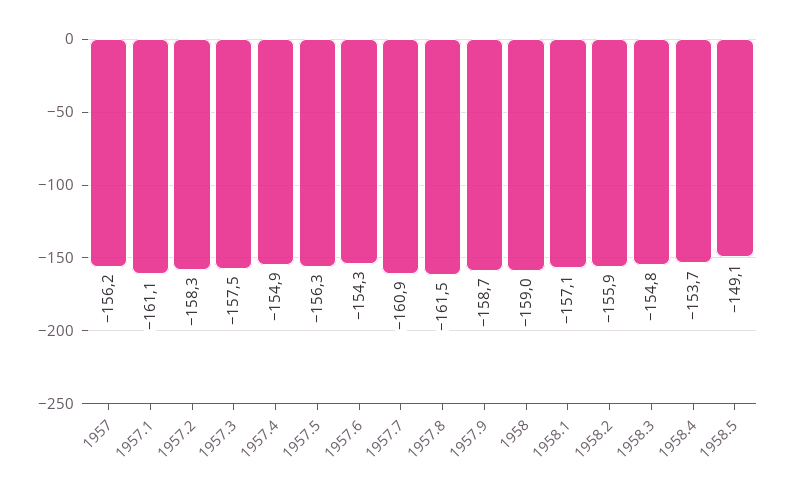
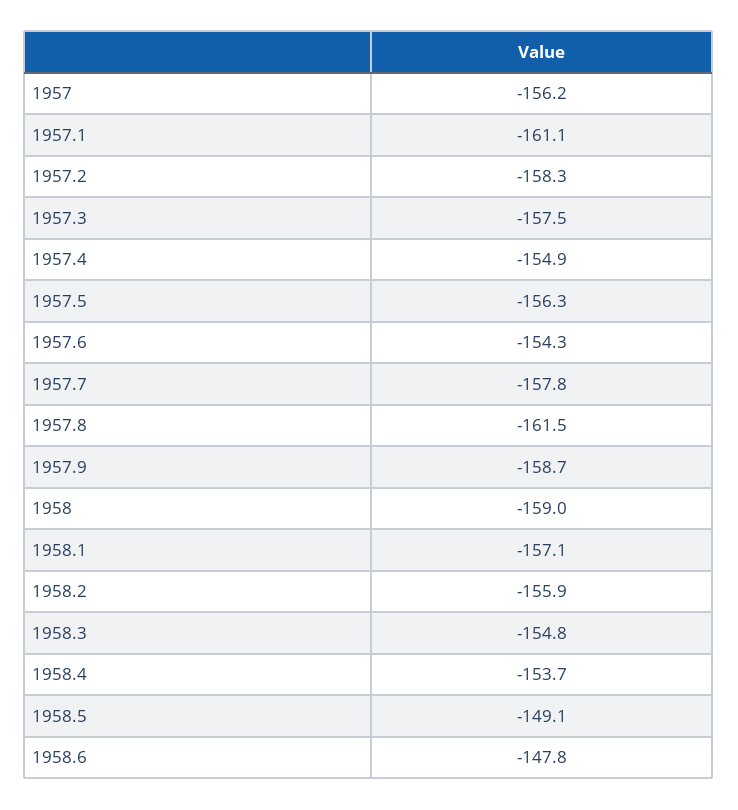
1957.7: -160.9 -> -157.8
1958.6: none -> -147.8

